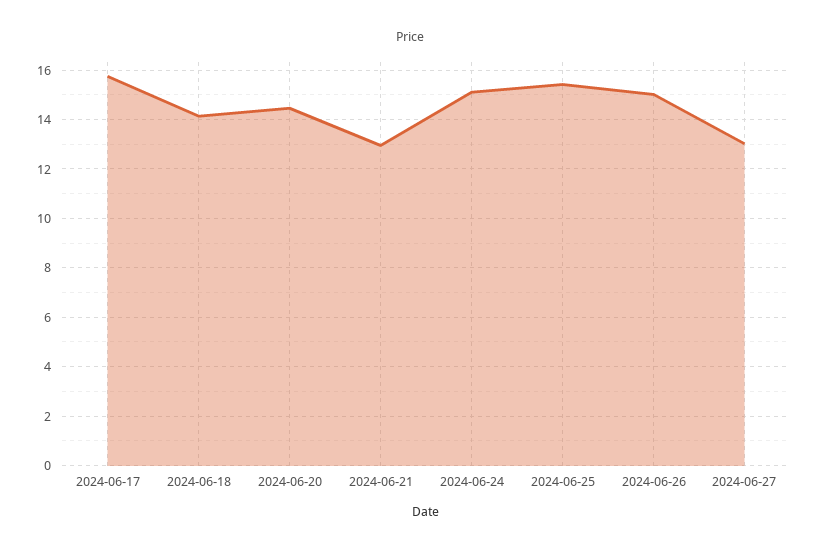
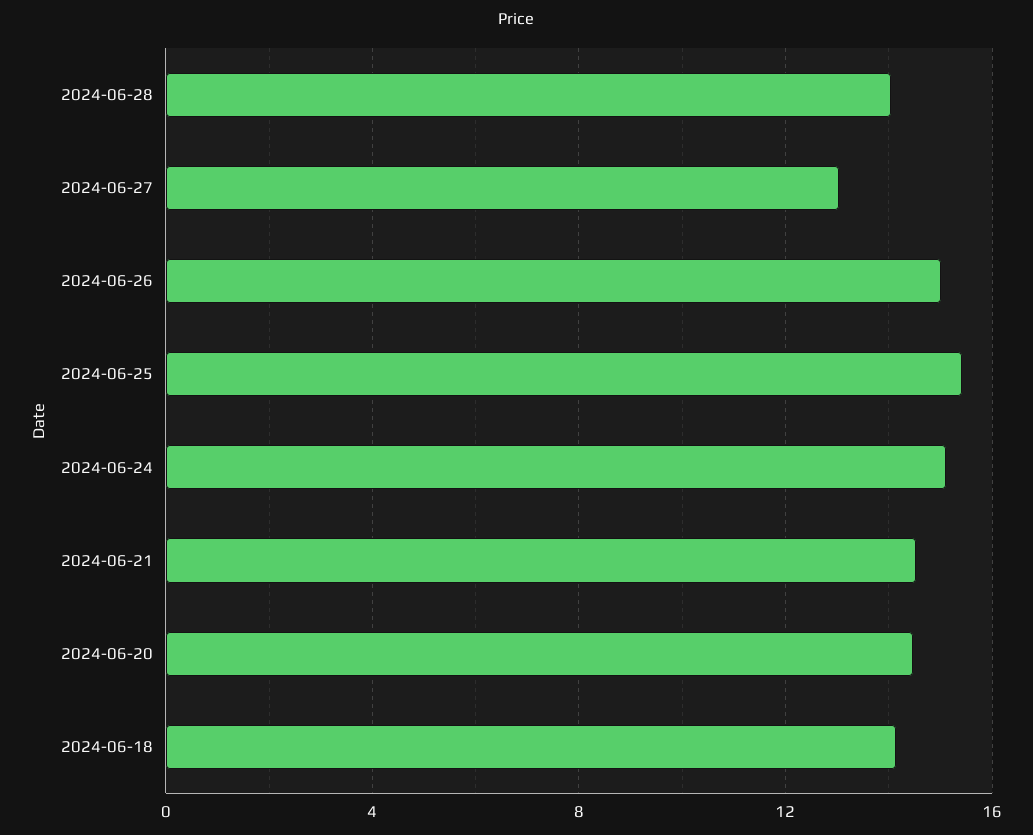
2024-06-17: 15.75 -> none
2024-06-21: 13 -> 14.5
2024-06-28: none -> 14

